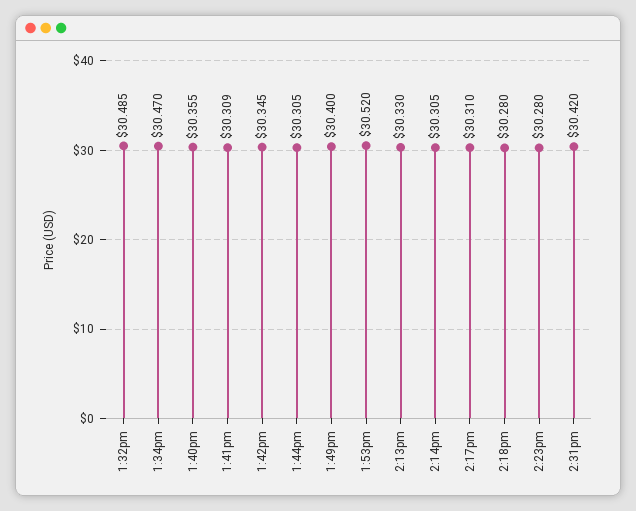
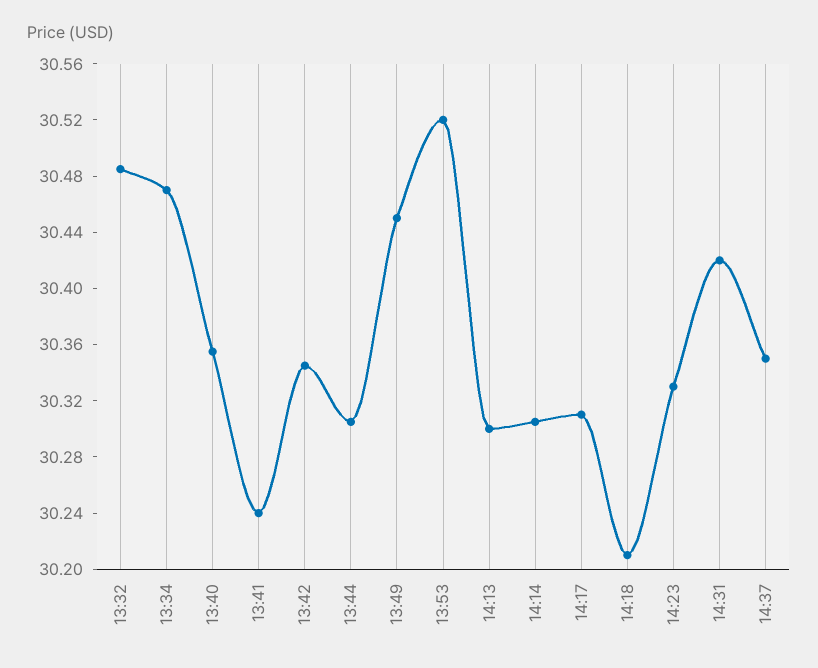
1:41pm: 30.309 -> 30.24
1:49pm: 30.4 -> 30.45
2:13pm: 30.33 -> 30.3
2:18pm: 30.28 -> 30.21
2:23pm: 30.28 -> 30.33
14:37: none -> 30.35

